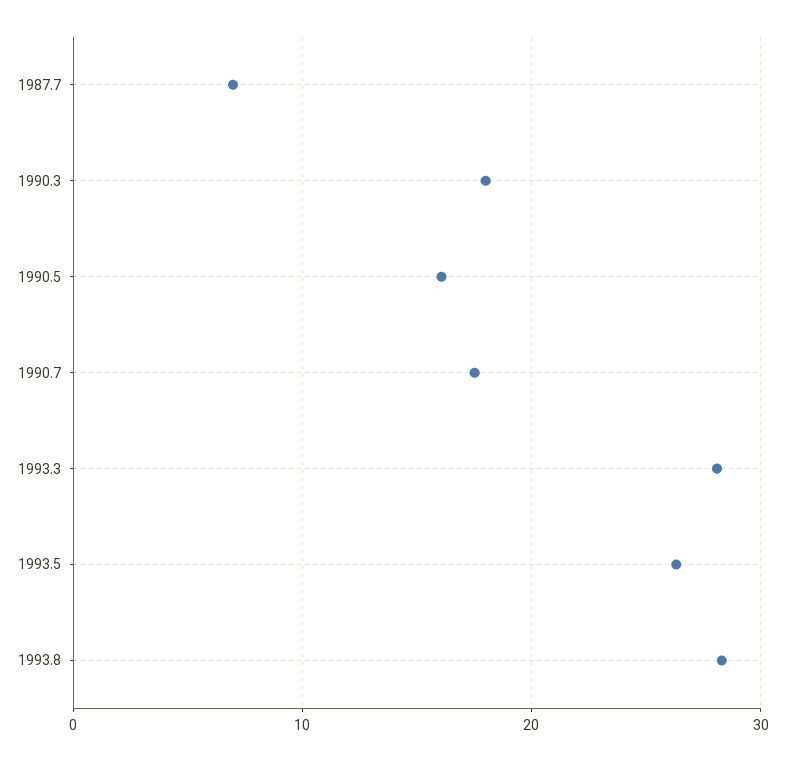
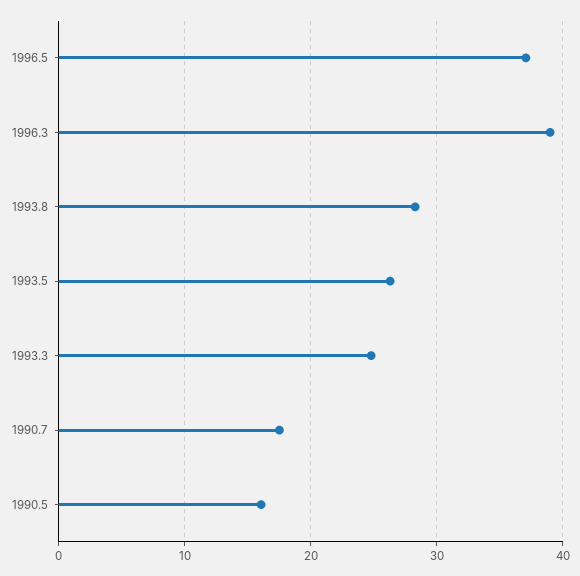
1987.7: 7 -> none
1990.3: 18 -> none
1993.3: 28 -> 25
1996.5: none -> 37
1996.3: none -> 39

